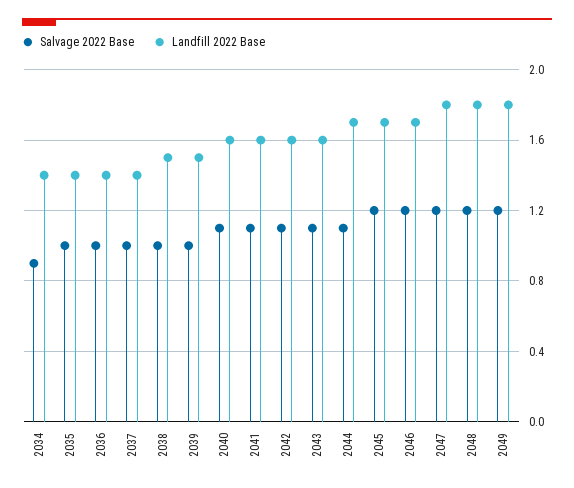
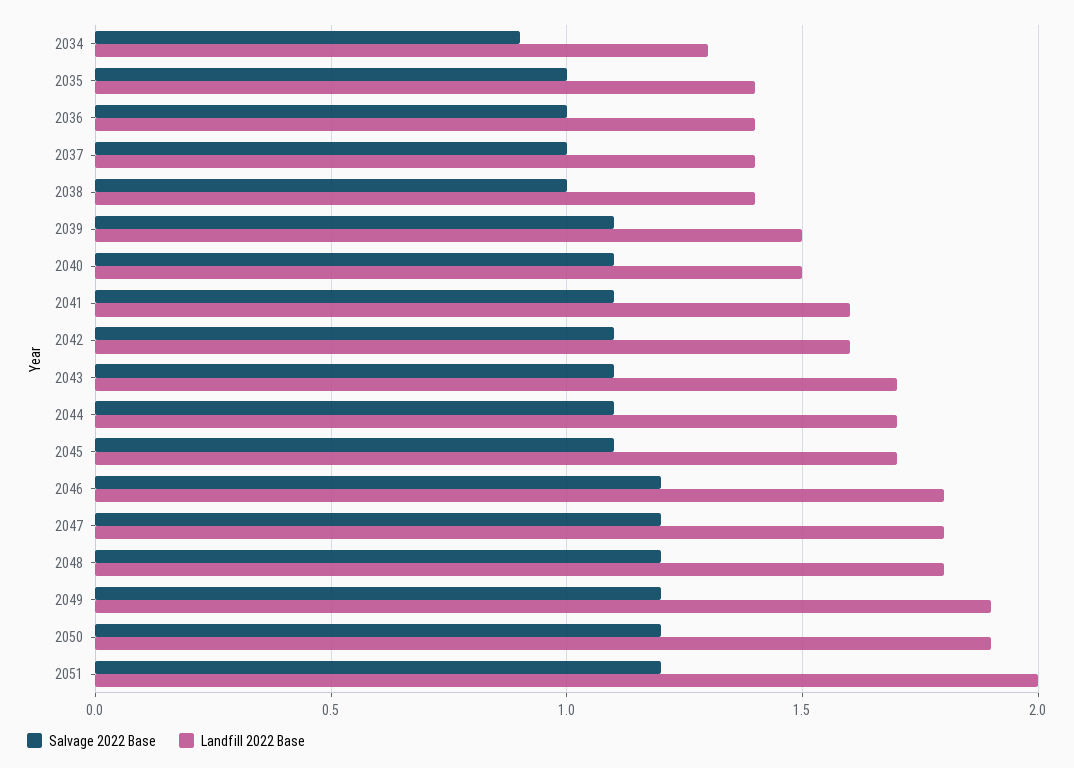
Landfill 2022 Base, 2034: 1.4 -> 1.3
Landfill 2022 Base, 2038: 1.5 -> 1.4
Salvage 2022 Base, 2039: 1 -> 1.1
Landfill 2022 Base, 2040: 1.6 -> 1.5
Landfill 2022 Base, 2043: 1.6 -> 1.7
Salvage 2022 Base, 2045: 1.2 -> 1.1
Landfill 2022 Base, 2046: 1.7 -> 1.8
Landfill 2022 Base, 2049: 1.8 -> 1.9
Salvage 2022 Base, 2050: none -> 1.2
Landfill 2022 Base, 2050: none -> 1.9
Salvage 2022 Base, 2051: none -> 1.2
Landfill 2022 Base, 2051: none -> 2

